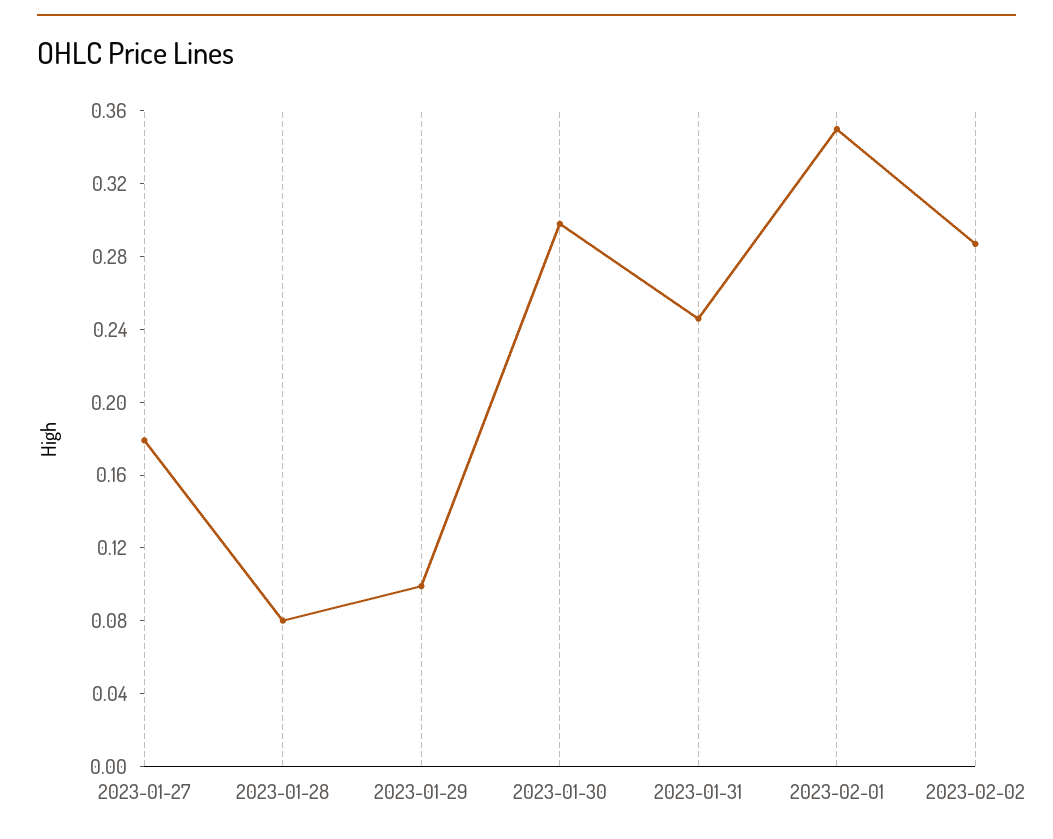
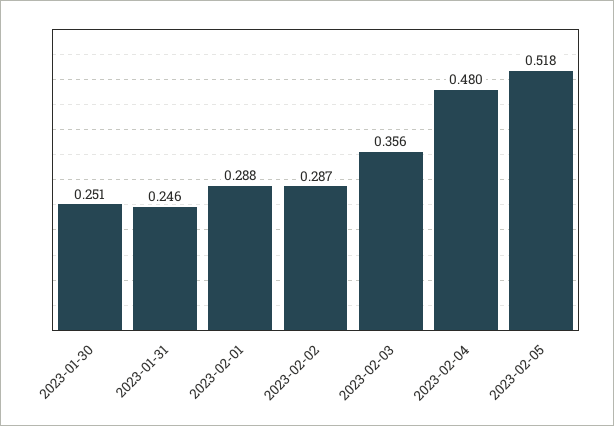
2023-01-27: 0.18 -> none
2023-01-28: 0.08 -> none
2023-01-29: 0.1 -> none
2023-01-30: 0.3 -> 0.251
2023-02-01: 0.35 -> 0.288
2023-02-03: none -> 0.356
2023-02-04: none -> 0.48
2023-02-05: none -> 0.518

